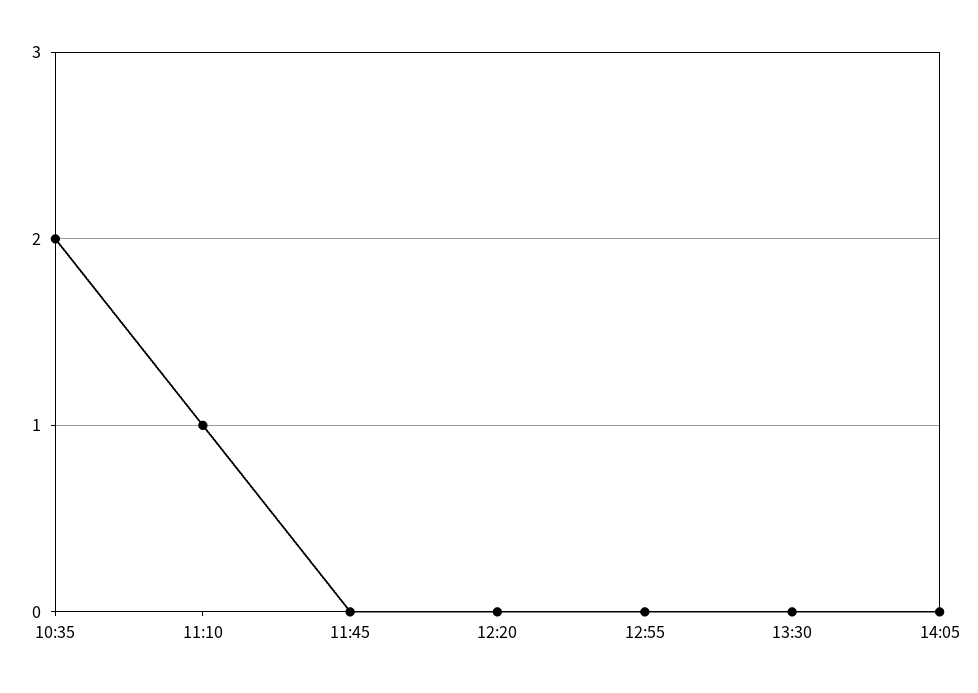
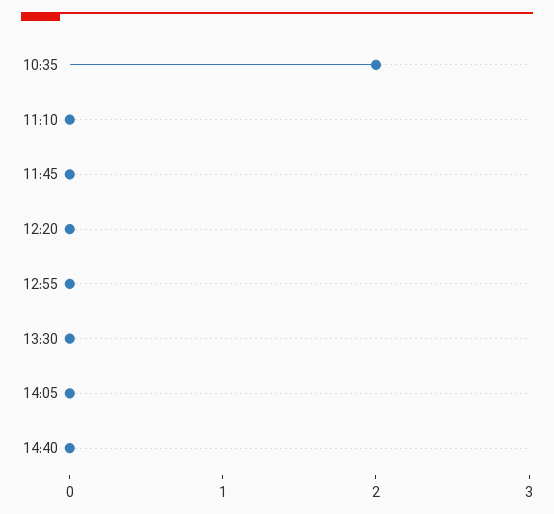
11:10: 1 -> 0
14:40: none -> 0

